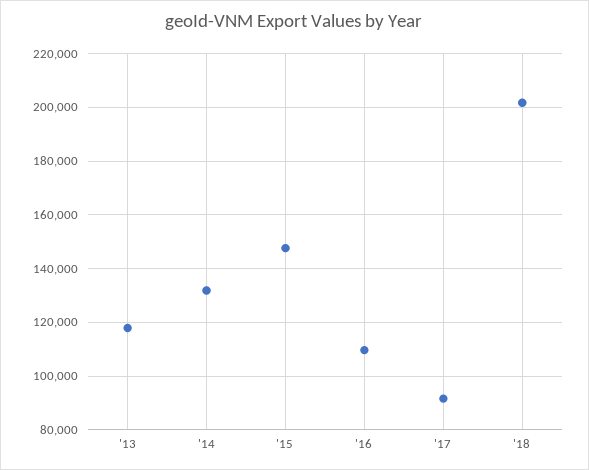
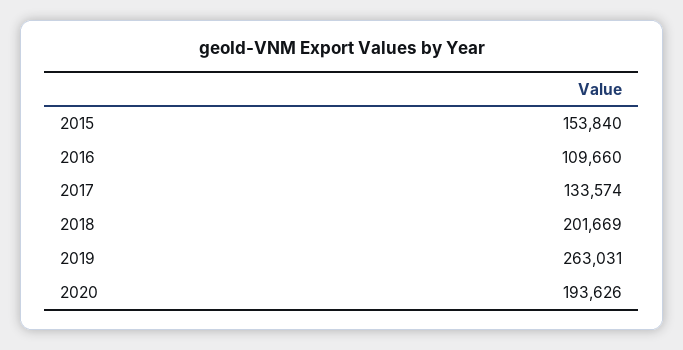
'13: 117500 -> none
'14: 132500 -> none
'15: 147500 -> 153840
'17: 92500 -> 133574
2019: none -> 263031
2020: none -> 193626

